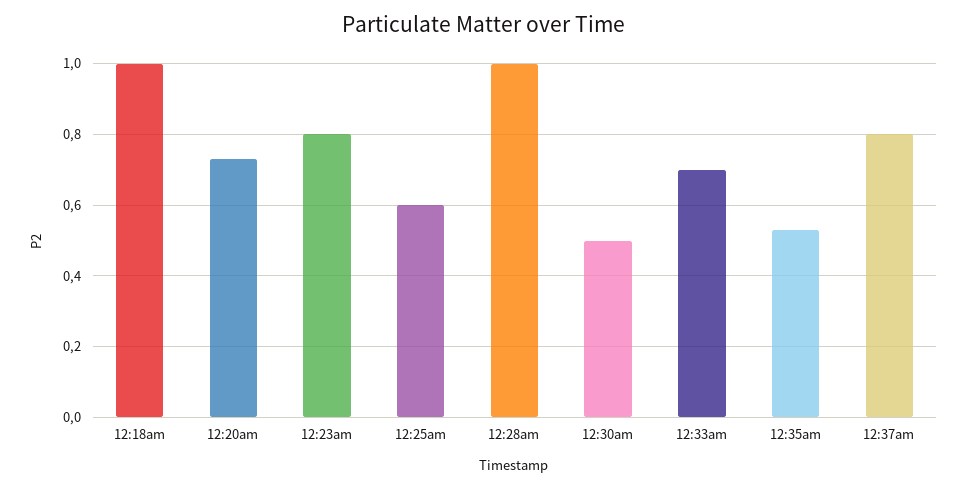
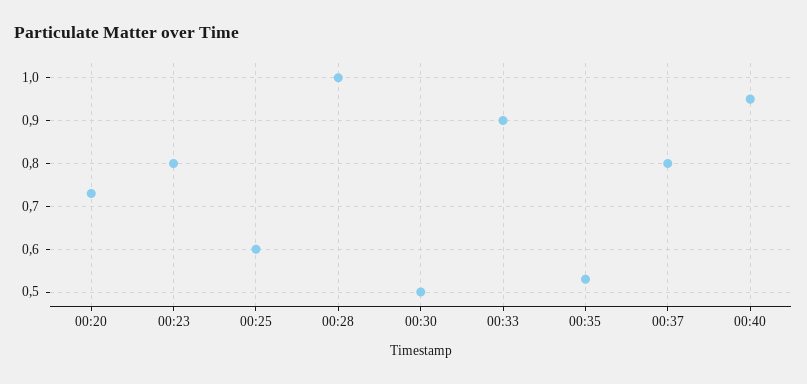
12:18am: 1 -> none
12:33am: 0.7 -> 0.9
00:40: none -> 0.95

